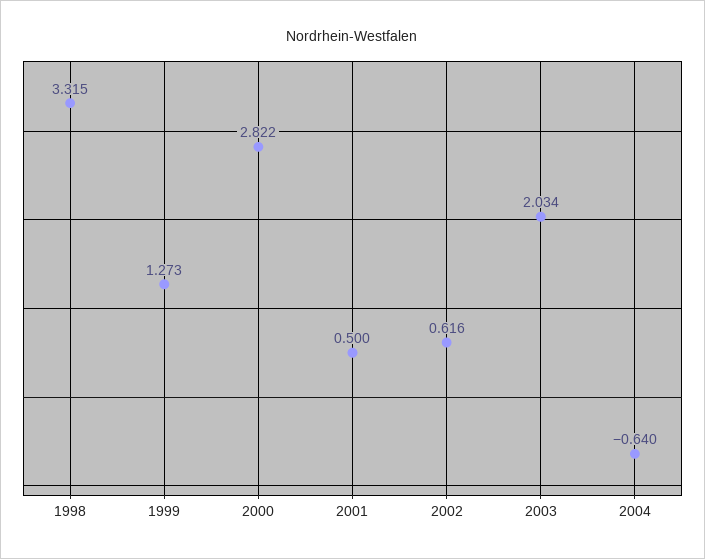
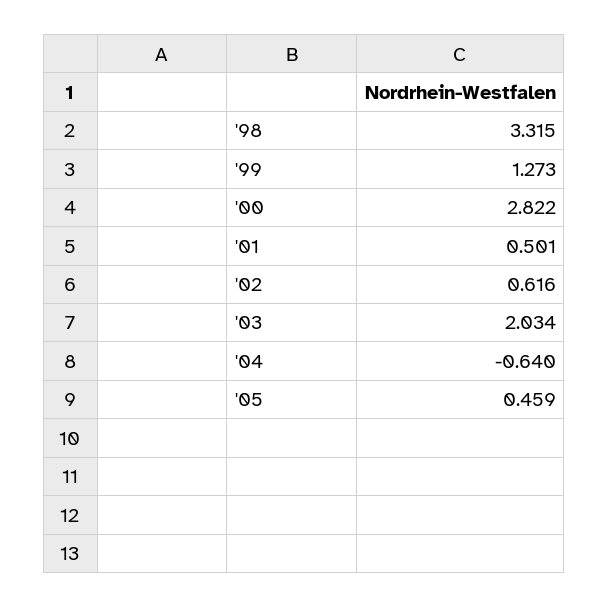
2001: 0.5 -> 0.501
'05: none -> 0.459

